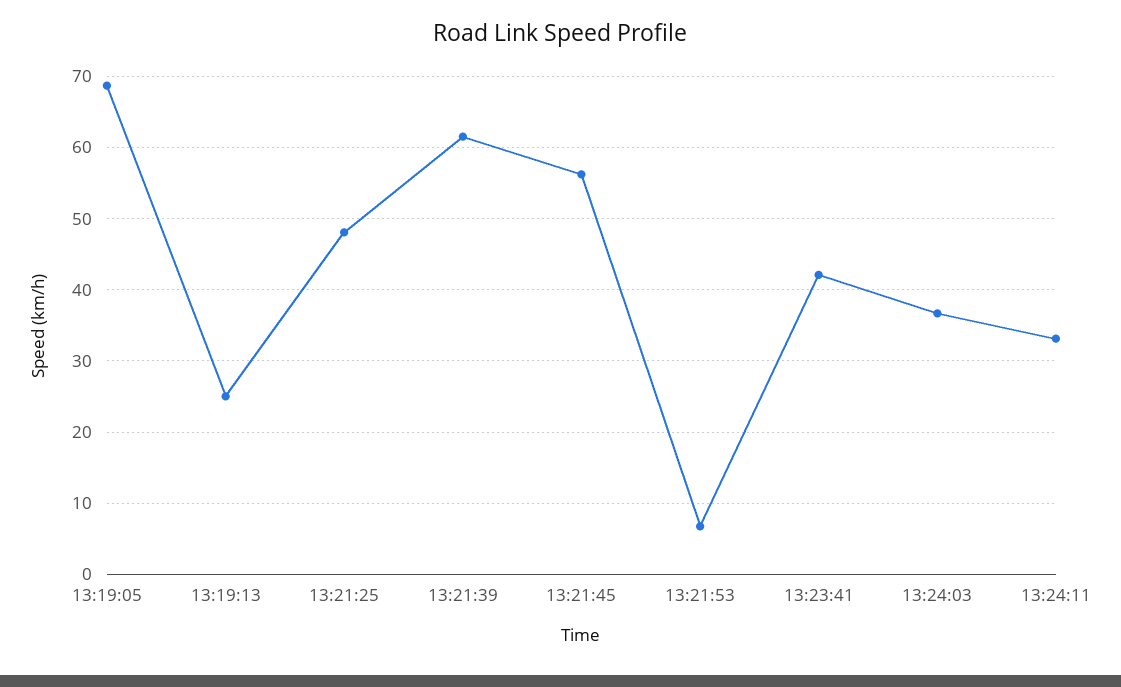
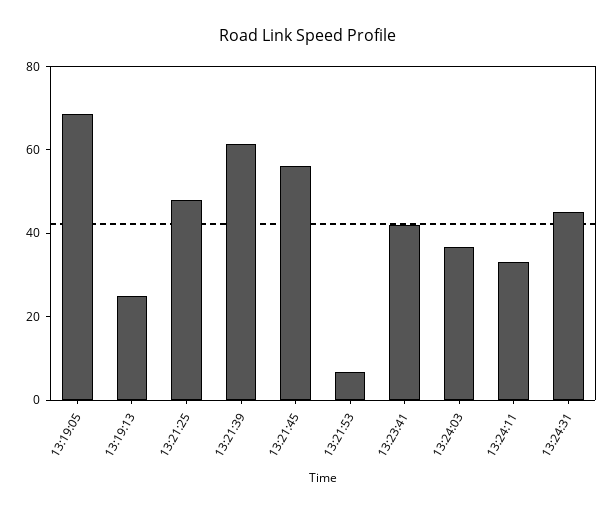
13:24:31: none -> 45

